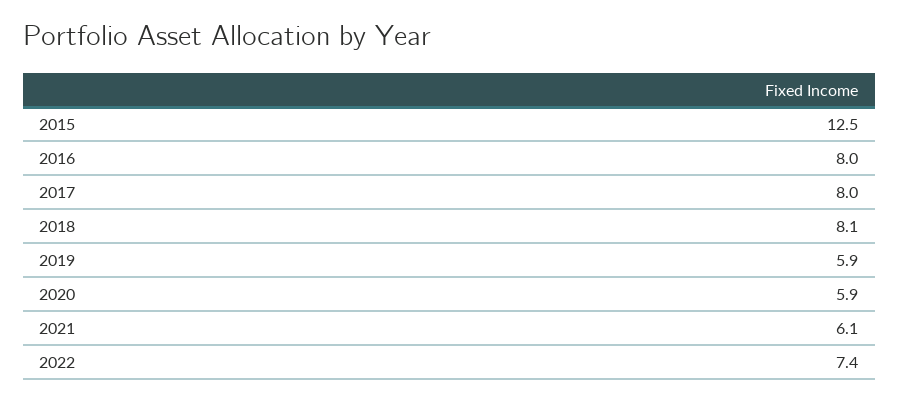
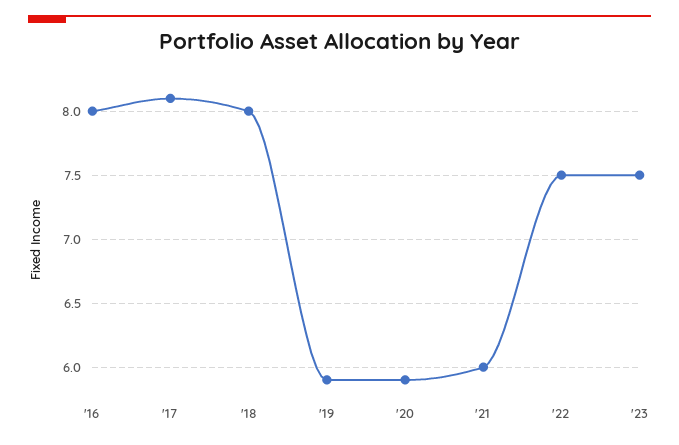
2015: 12.5 -> none
2017: 8 -> 8.1
2018: 8.1 -> 8
2021: 6.1 -> 6
2022: 7.4 -> 7.5
'23: none -> 7.5

